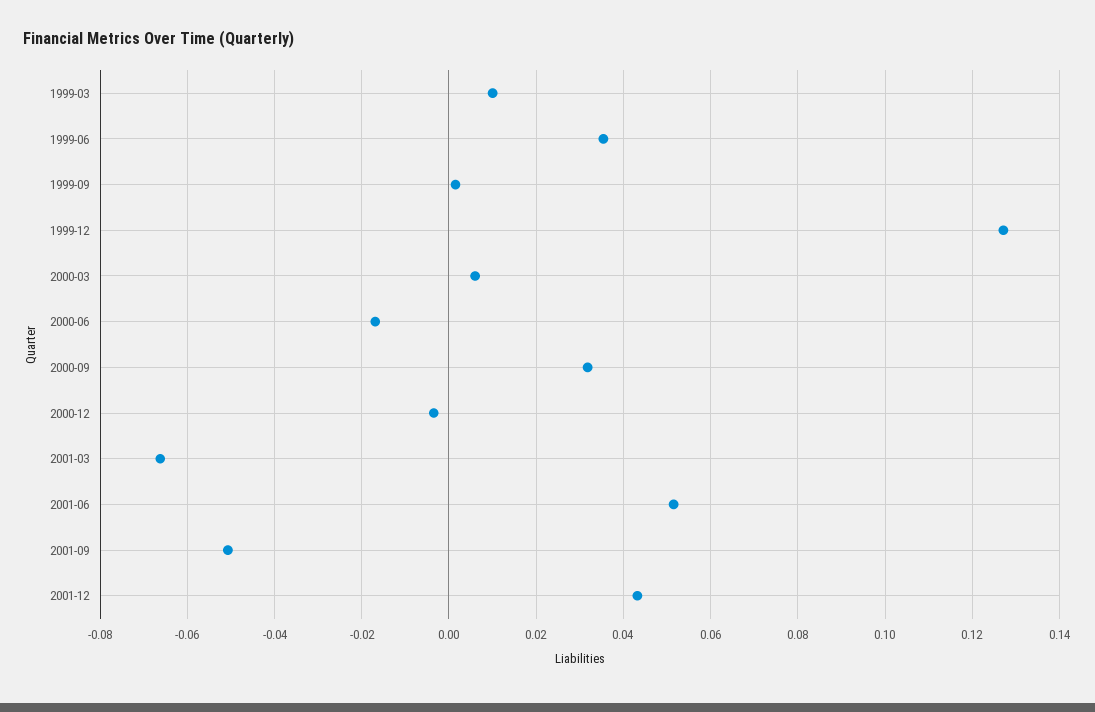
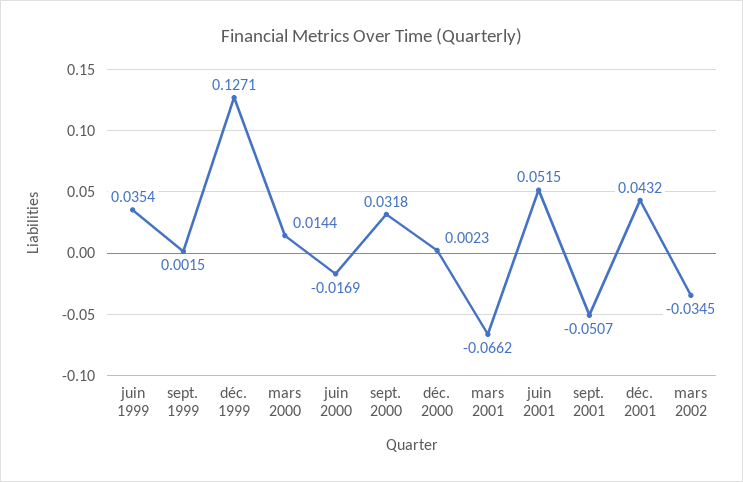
1999-03: 0.01 -> none
2000-03: 0.006 -> 0.0144
2000-12: -0.004 -> 0.0023
mars 2002: none -> -0.0345

